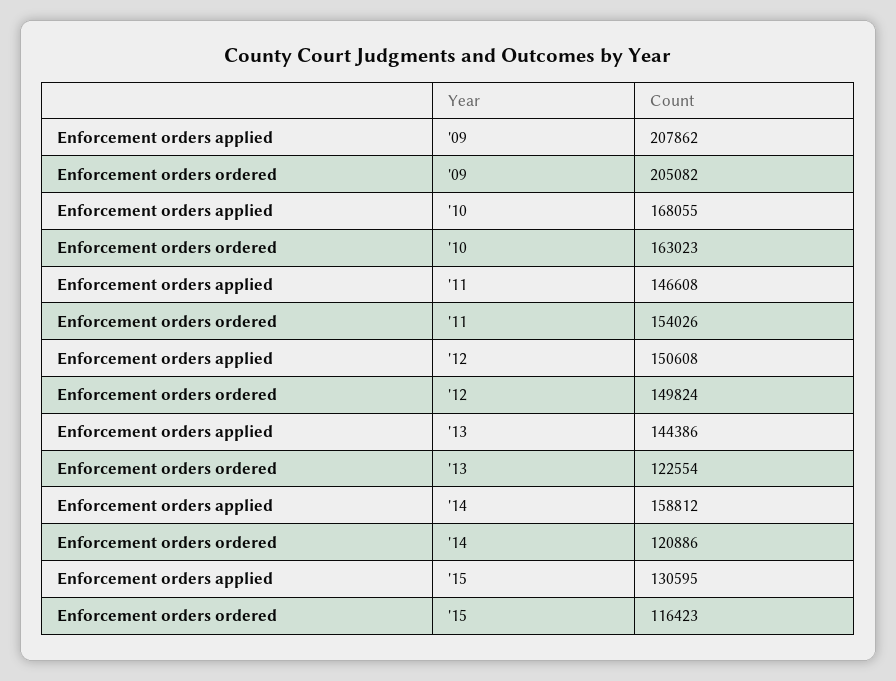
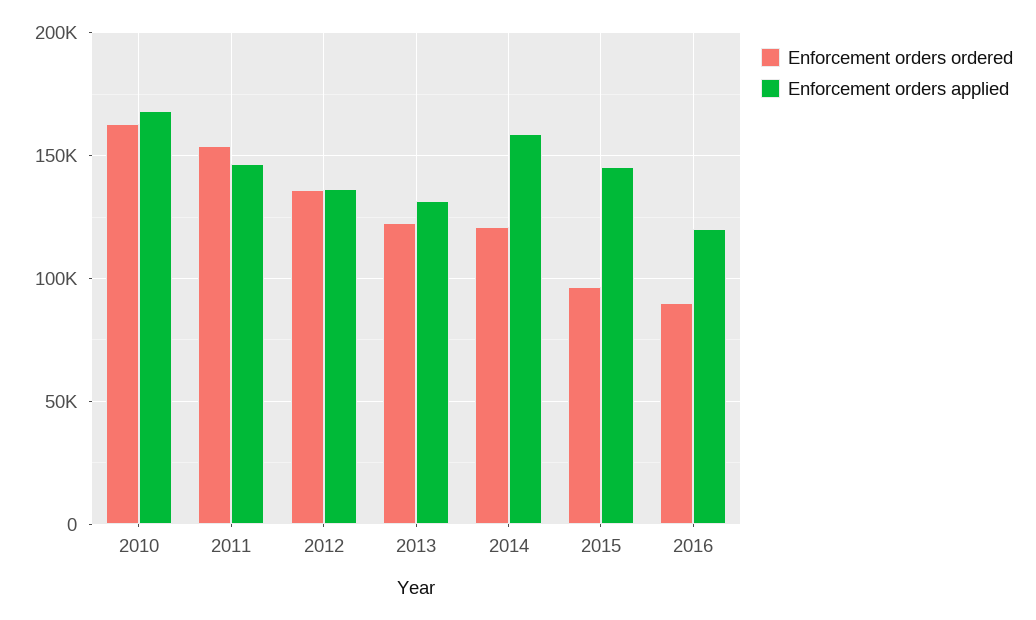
Enforcement orders applied, '09: 207862 -> none
Enforcement orders ordered, '09: 205082 -> none
Enforcement orders applied, '12: 150608 -> 135000
Enforcement orders ordered, '12: 149824 -> 135000
Enforcement orders applied, '13: 144386 -> 130000
Enforcement orders applied, '15: 130595 -> 145000
Enforcement orders ordered, '15: 116423 -> 95000
Enforcement orders ordered, 2016: none -> 90000
Enforcement orders applied, 2016: none -> 120000

